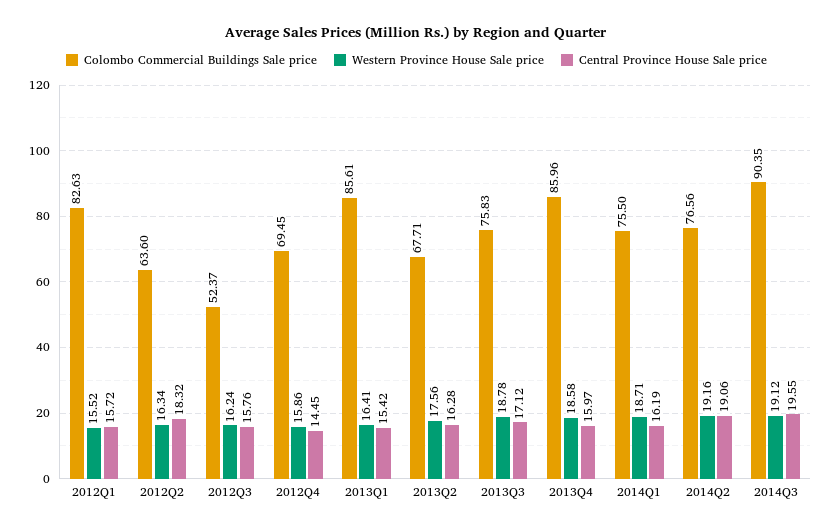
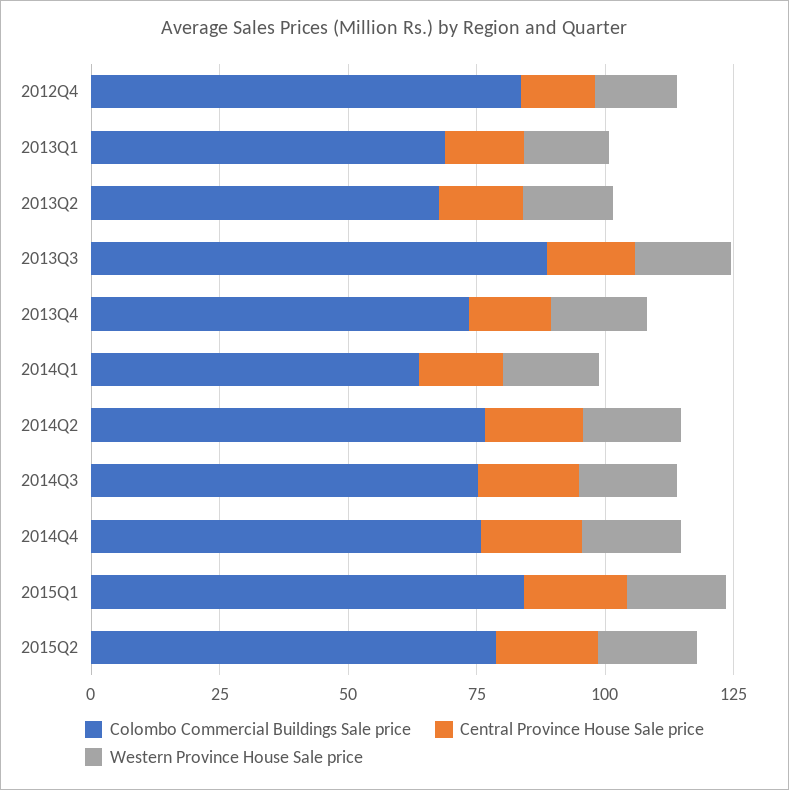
Colombo Commercial Buildings Sale price, 2012Q1: 82.63 -> none
Western Province House Sale price, 2012Q1: 15.52 -> none
Central Province House Sale price, 2012Q1: 15.72 -> none
Colombo Commercial Buildings Sale price, 2012Q2: 63.6 -> none
Western Province House Sale price, 2012Q2: 16.34 -> none
Central Province House Sale price, 2012Q2: 18.32 -> none
Colombo Commercial Buildings Sale price, 2012Q3: 52.37 -> none
Western Province House Sale price, 2012Q3: 16.24 -> none
Central Province House Sale price, 2012Q3: 15.76 -> none
Colombo Commercial Buildings Sale price, 2012Q4: 69.45 -> 85
Colombo Commercial Buildings Sale price, 2013Q1: 85.61 -> 70
Colombo Commercial Buildings Sale price, 2013Q3: 75.83 -> 90
Colombo Commercial Buildings Sale price, 2013Q4: 85.96 -> 75
Colombo Commercial Buildings Sale price, 2014Q1: 75.5 -> 65
Colombo Commercial Buildings Sale price, 2014Q3: 90.35 -> 75
Colombo Commercial Buildings Sale price, 2014Q4: none -> 75
Central Province House Sale price, 2014Q4: none -> 20
Western Province House Sale price, 2014Q4: none -> 20
Colombo Commercial Buildings Sale price, 2015Q1: none -> 85
Central Province House Sale price, 2015Q1: none -> 20
Western Province House Sale price, 2015Q1: none -> 20
Colombo Commercial Buildings Sale price, 2015Q2: none -> 80
Central Province House Sale price, 2015Q2: none -> 20
Western Province House Sale price, 2015Q2: none -> 20

